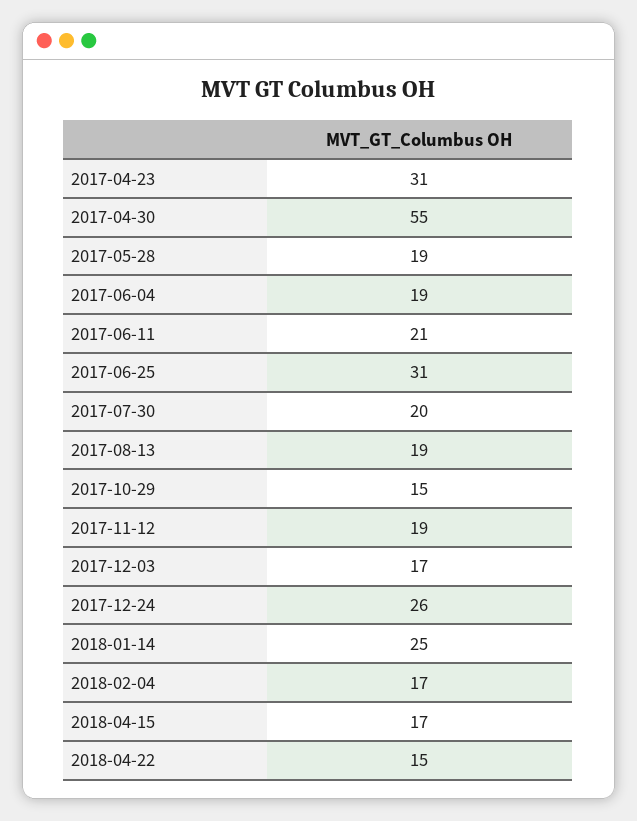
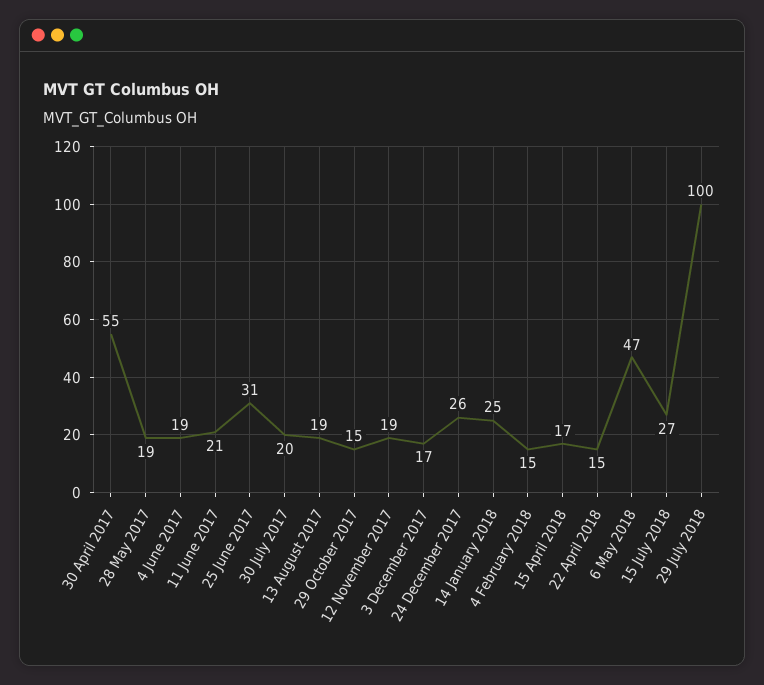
2017-04-23: 31 -> none
2018-02-04: 17 -> 15
6 May 2018: none -> 47
15 July 2018: none -> 27
29 July 2018: none -> 100

